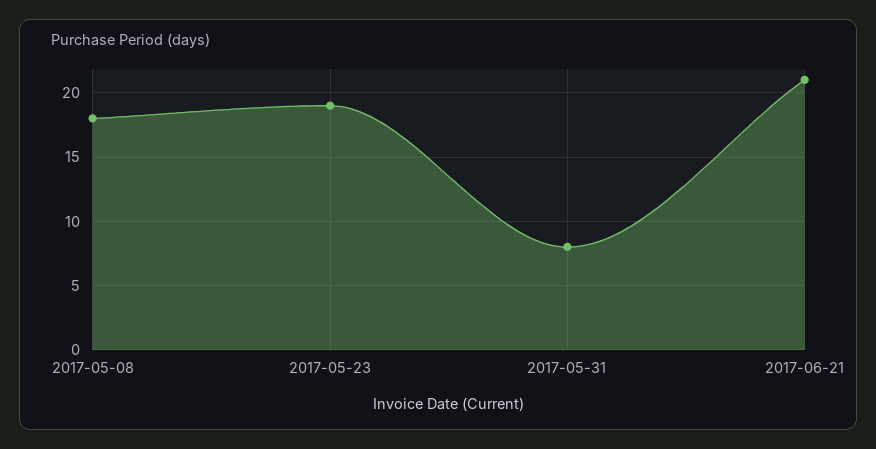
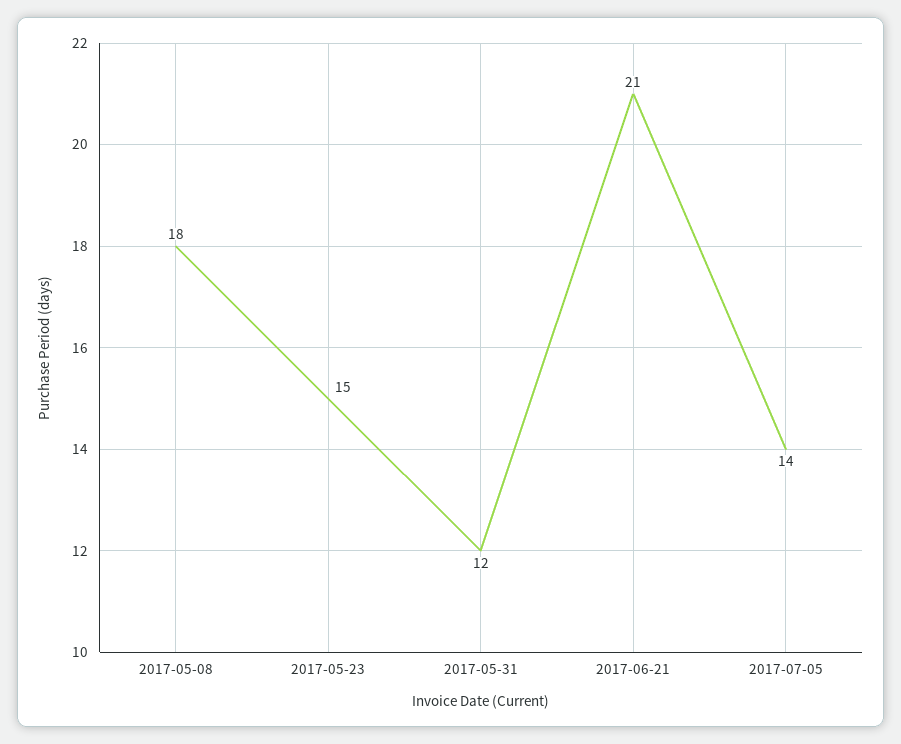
2017-05-23: 19 -> 15
2017-05-31: 8 -> 12
2017-07-05: none -> 14

